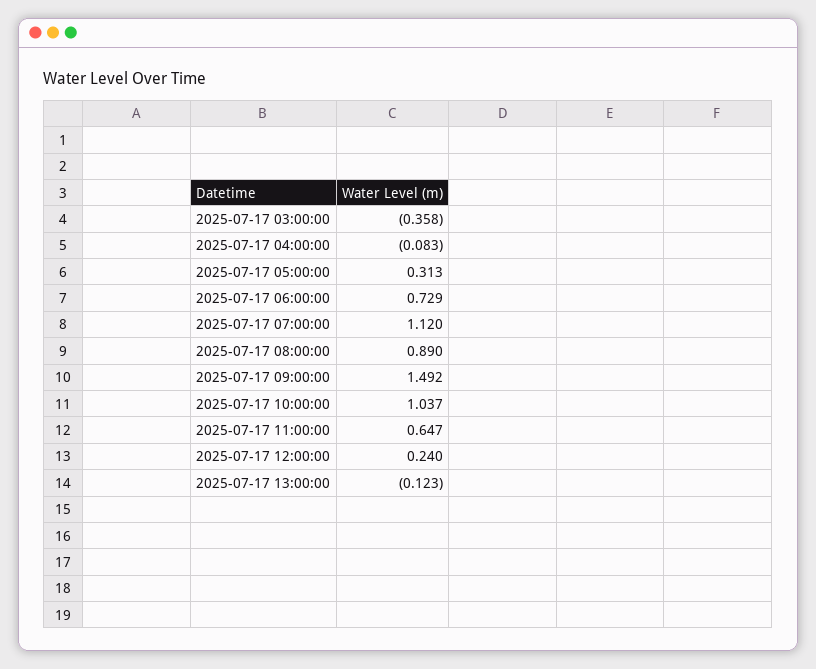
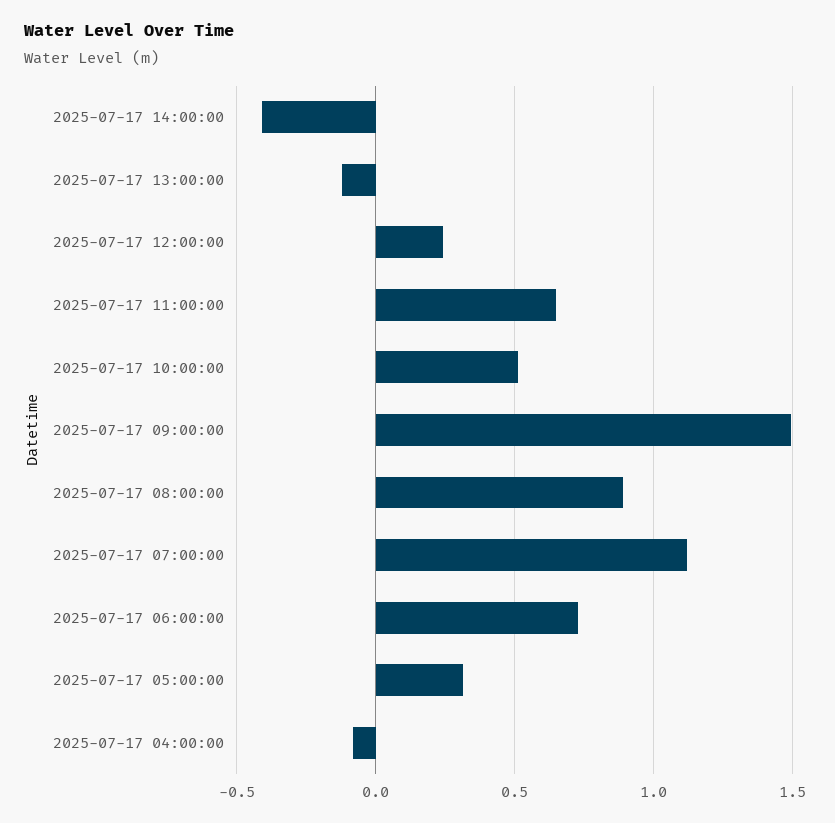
2025-07-17 03:00:00: -0.358 -> none
2025-07-17 10:00:00: 1.037 -> 0.5
2025-07-17 14:00:00: none -> -0.4

